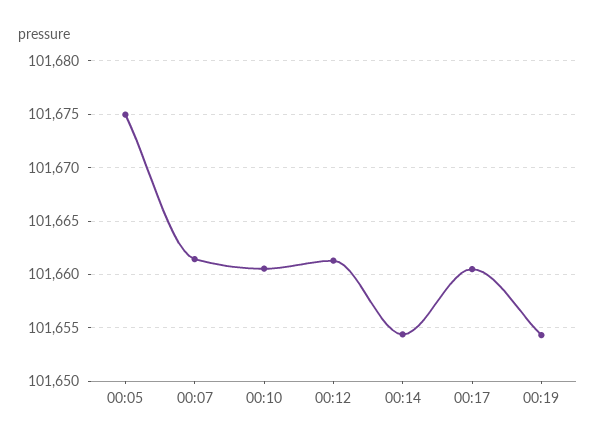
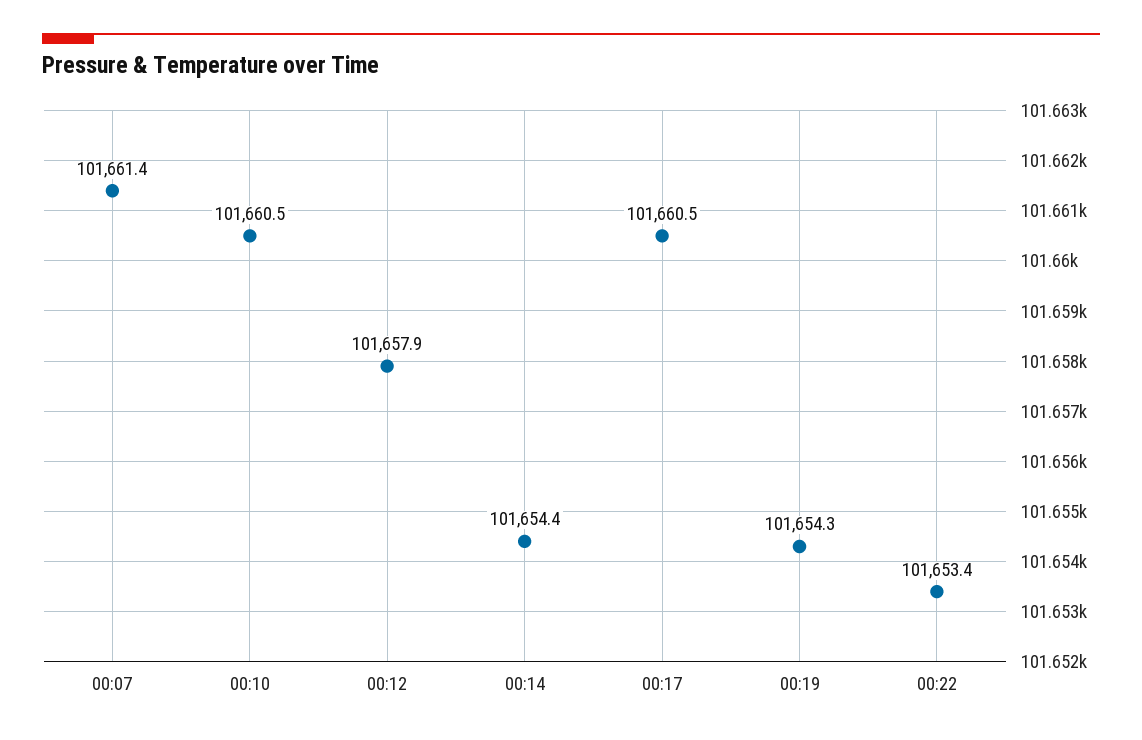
00:05: 101675 -> none
00:12: 101661 -> 101657.9
00:22: none -> 101653.4

